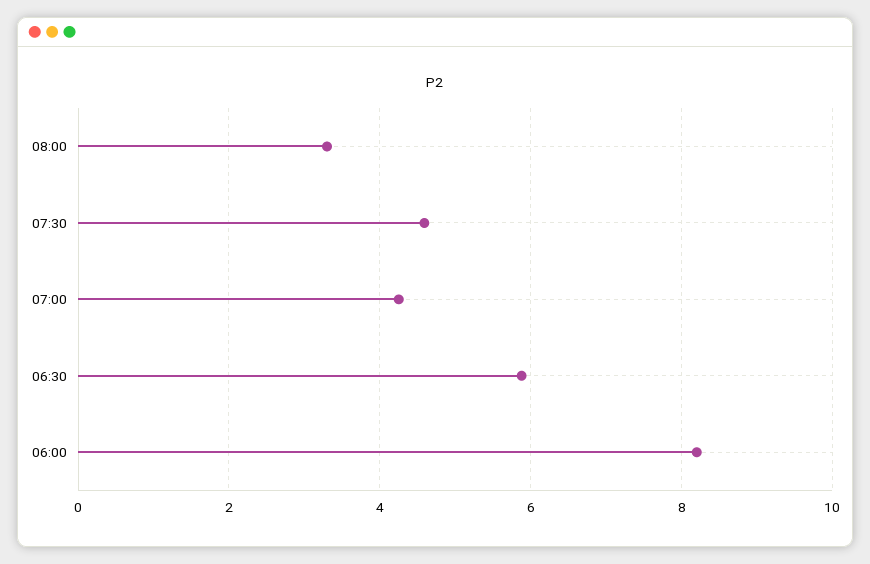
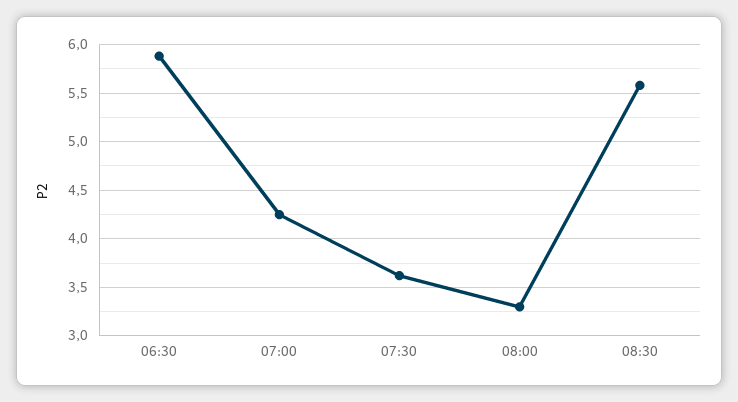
07:30: 4.6 -> 3.6
06:00: 8.2 -> none
08:30: none -> 5.6

